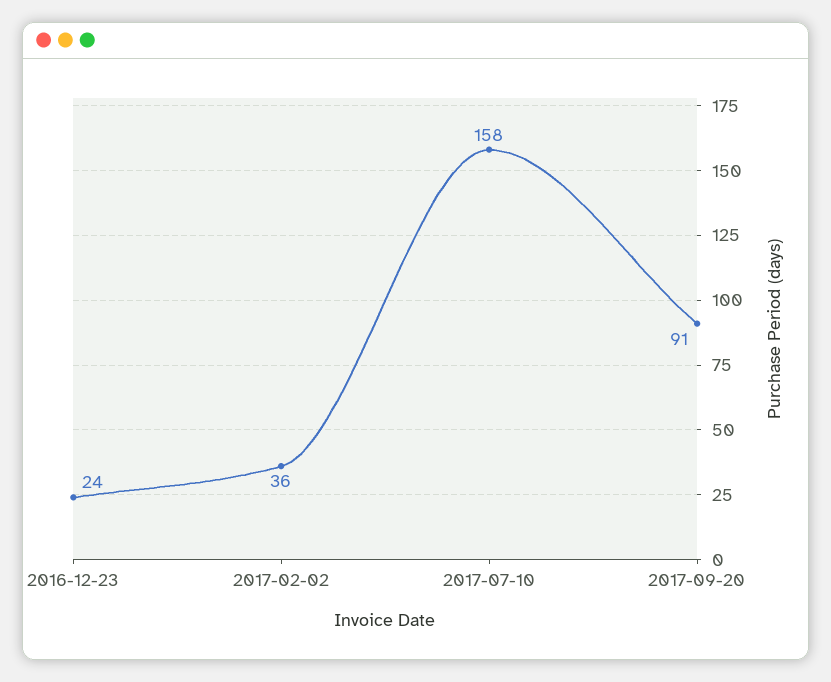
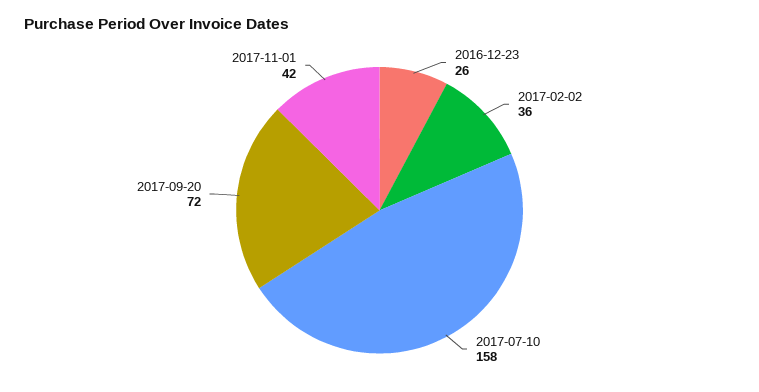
2016-12-23: 24 -> 26
2017-09-20: 91 -> 72
2017-11-01: none -> 42

